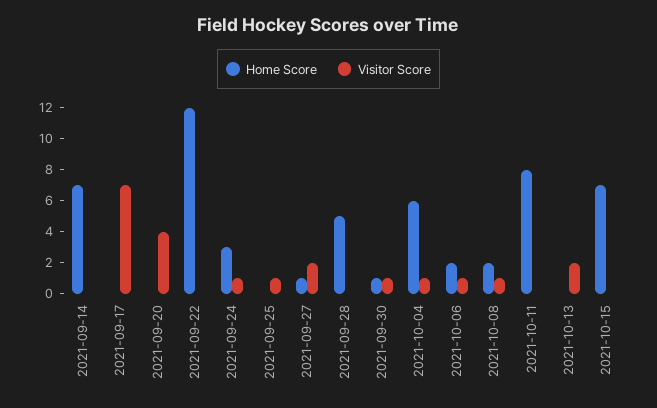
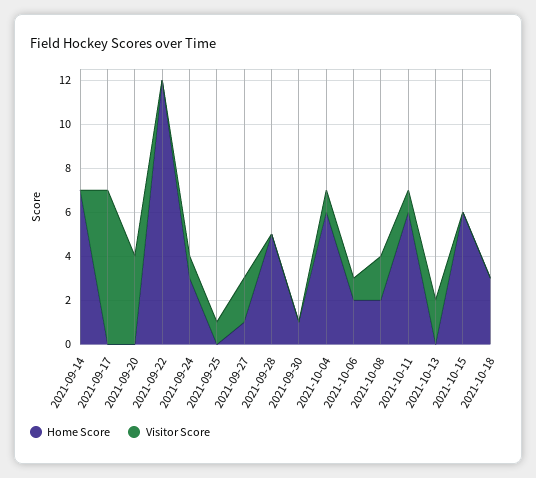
Visitor Score, 2021-09-30: 1 -> 0
Visitor Score, 2021-10-08: 1 -> 2
Home Score, 2021-10-11: 8 -> 6
Visitor Score, 2021-10-11: 0 -> 1
Home Score, 2021-10-15: 7 -> 6
Home Score, 2021-10-18: none -> 3
Visitor Score, 2021-10-18: none -> 0

